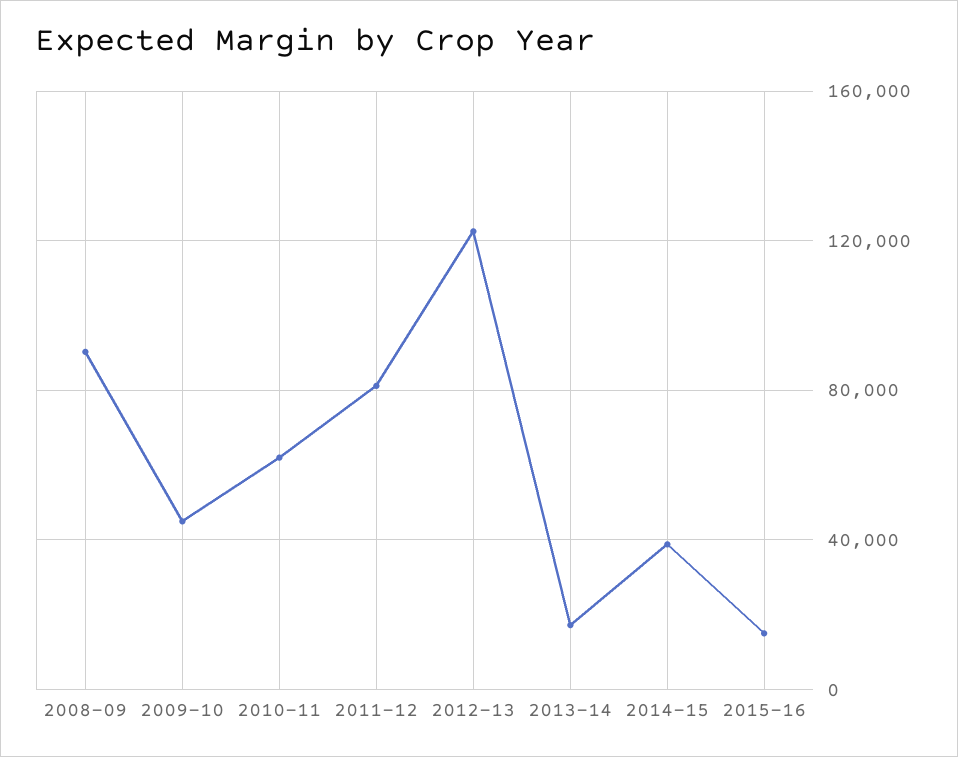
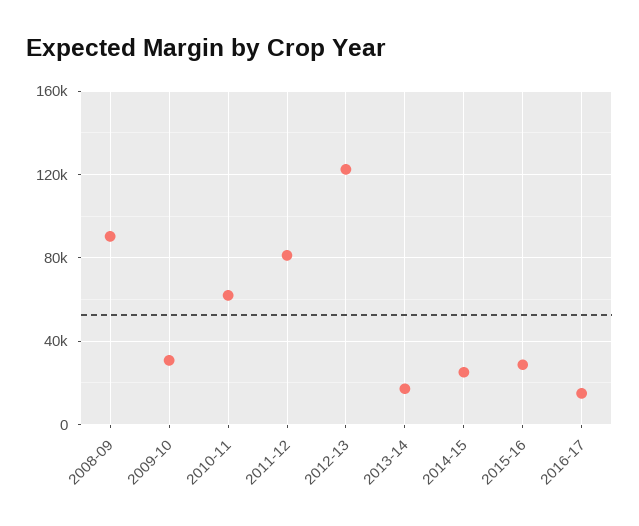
2009-10: 45000 -> 30000
2014-15: 40000 -> 25000
2015-16: 15000 -> 30000
2016-17: none -> 15000

